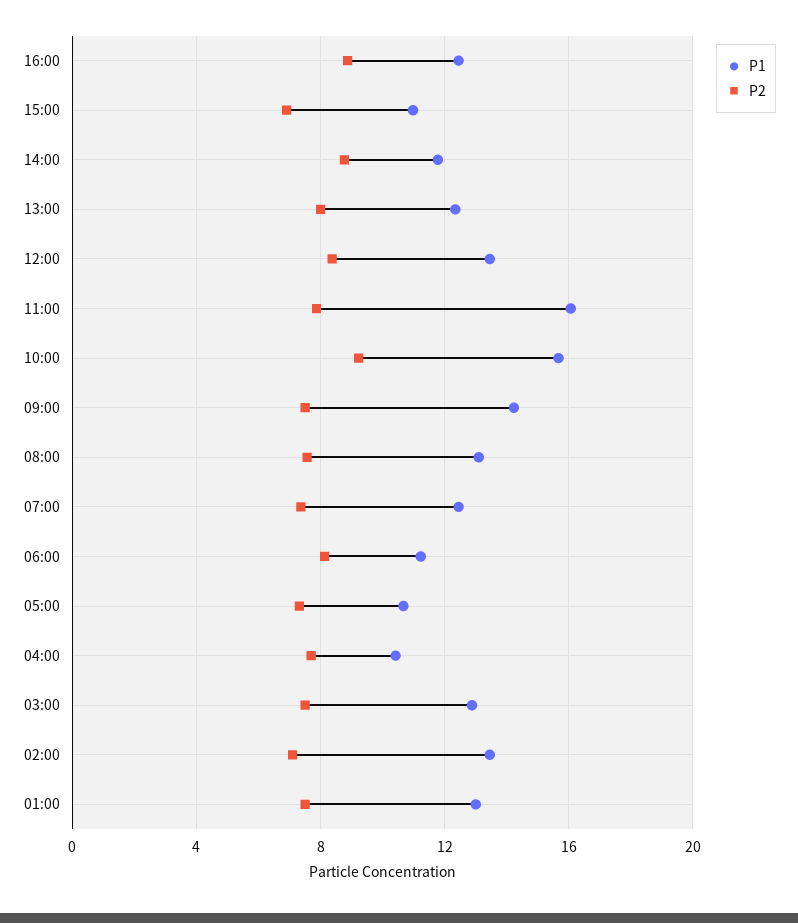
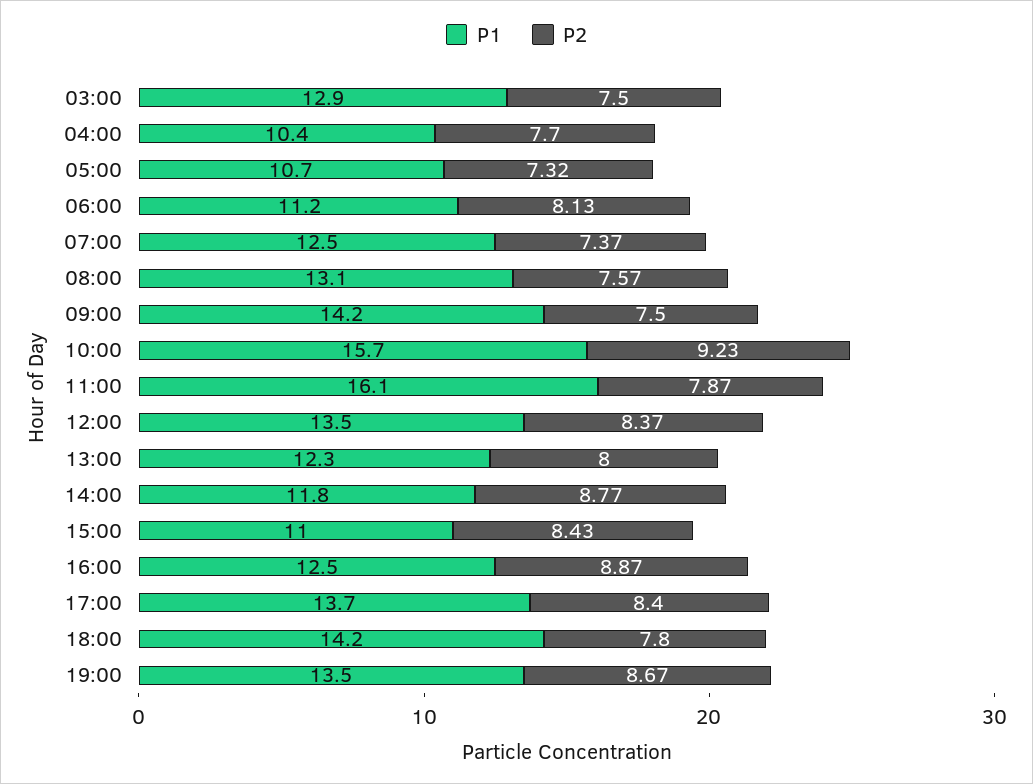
P2, 15:00: 7 -> 8.43
P1, 02:00: 13.5 -> none
P2, 02:00: 7 -> none
P1, 01:00: 13 -> none
P2, 01:00: 7.5 -> none
P1, 17:00: none -> 13.7
P2, 17:00: none -> 8.4
P1, 18:00: none -> 14.2
P2, 18:00: none -> 7.8
P1, 19:00: none -> 13.5
P2, 19:00: none -> 8.67

